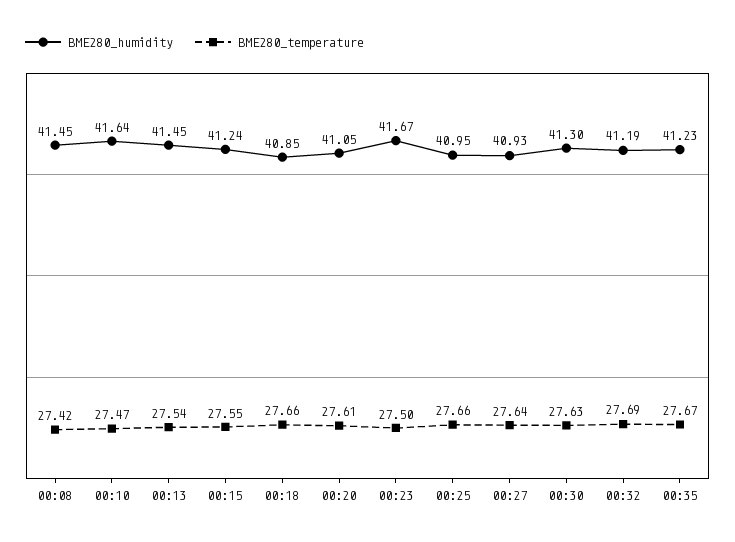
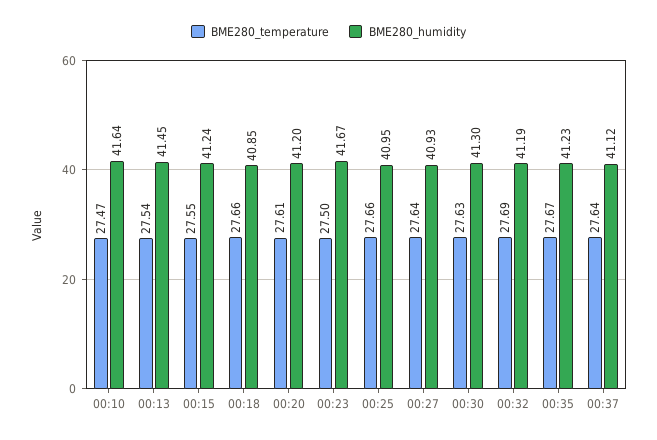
BME280_humidity, 00:08: 41.45 -> none
BME280_temperature, 00:08: 27.42 -> none
BME280_humidity, 00:20: 41.05 -> 41.2
BME280_temperature, 00:37: none -> 27.64
BME280_humidity, 00:37: none -> 41.12

